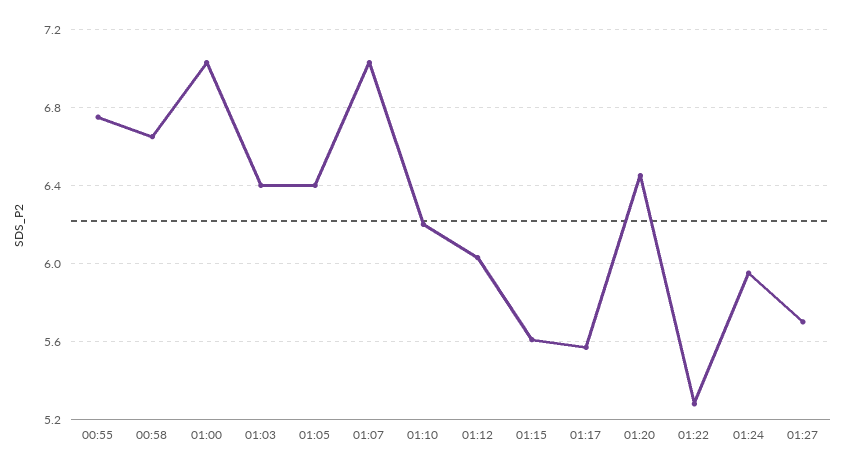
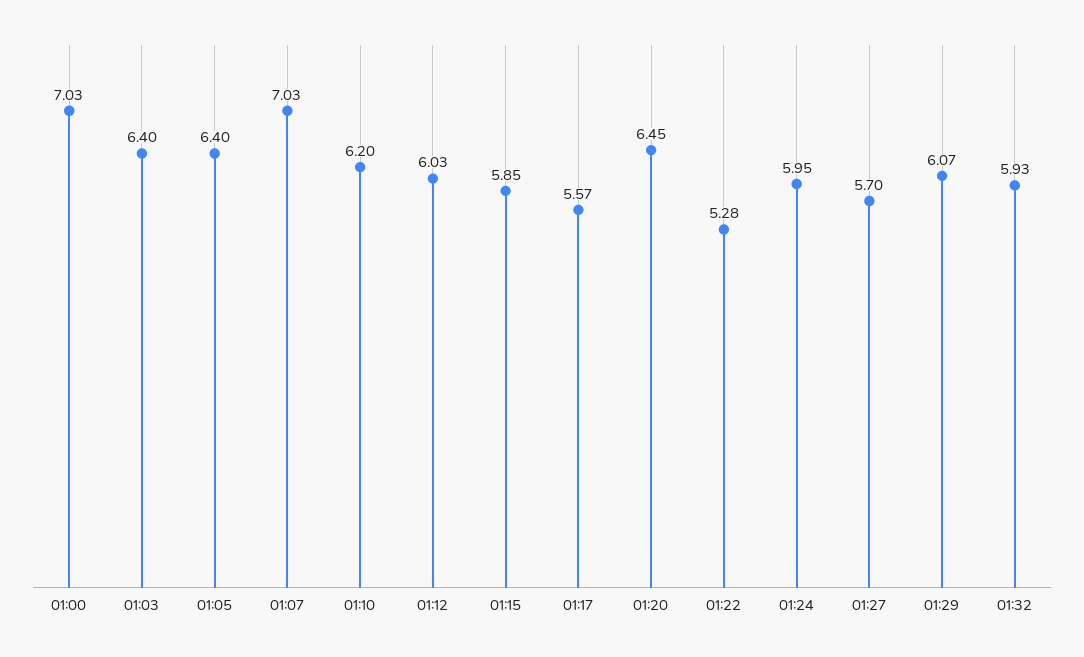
00:55: 6.75 -> none
00:58: 6.65 -> none
01:15: 5.6 -> 5.85
01:29: none -> 6.07
01:32: none -> 5.93

